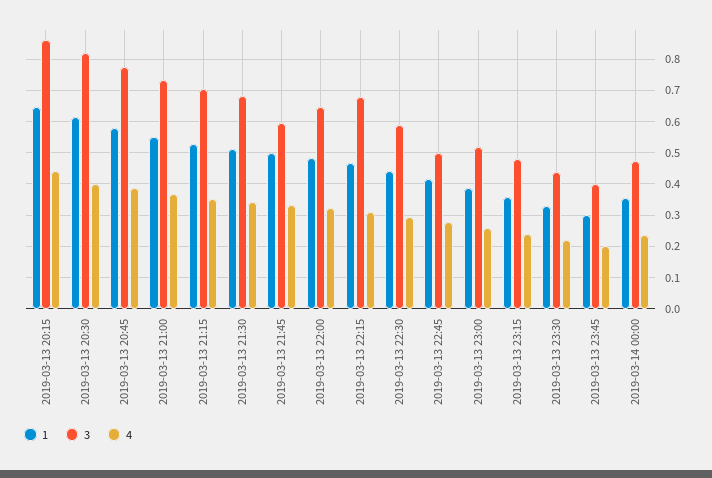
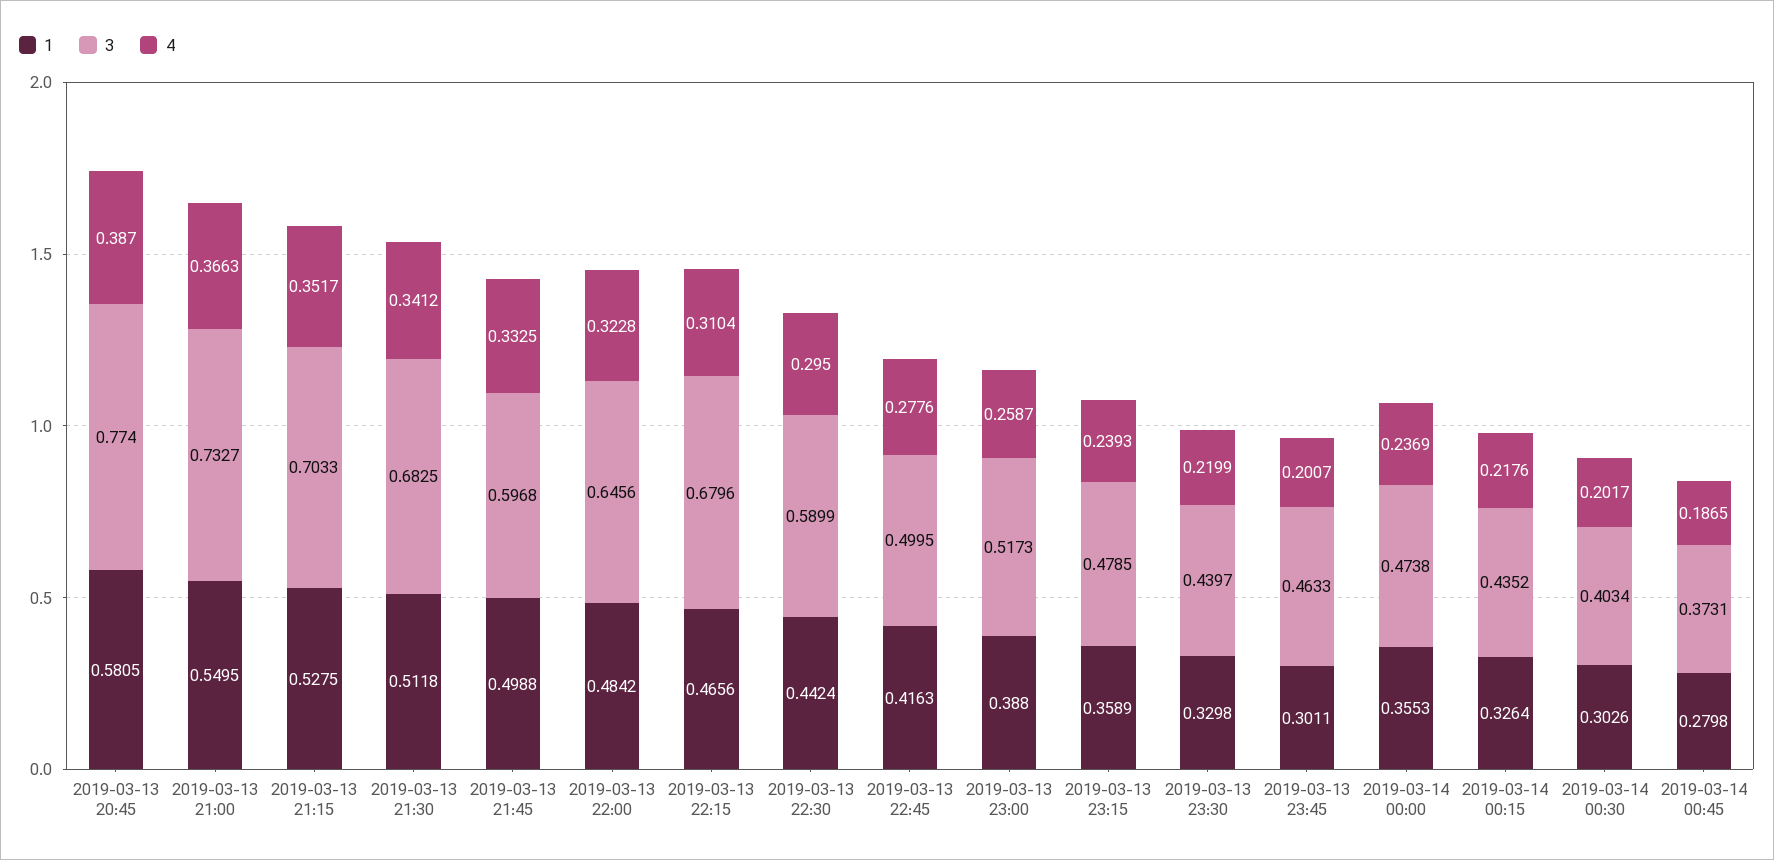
1, 2019-03-13 20:15: 0.64 -> none
3, 2019-03-13 20:15: 0.86 -> none
4, 2019-03-13 20:15: 0.44 -> none
1, 2019-03-13 20:30: 0.62 -> none
3, 2019-03-13 20:30: 0.82 -> none
4, 2019-03-13 20:30: 0.4 -> none
3, 2019-03-13 23:45: 0.4 -> 0.4633
1, 2019-03-14 00:15: none -> 0.3264
3, 2019-03-14 00:15: none -> 0.4352
4, 2019-03-14 00:15: none -> 0.2176
1, 2019-03-14 00:30: none -> 0.3026
3, 2019-03-14 00:30: none -> 0.4034
4, 2019-03-14 00:30: none -> 0.2017
1, 2019-03-14 00:45: none -> 0.2798
3, 2019-03-14 00:45: none -> 0.3731
4, 2019-03-14 00:45: none -> 0.1865

